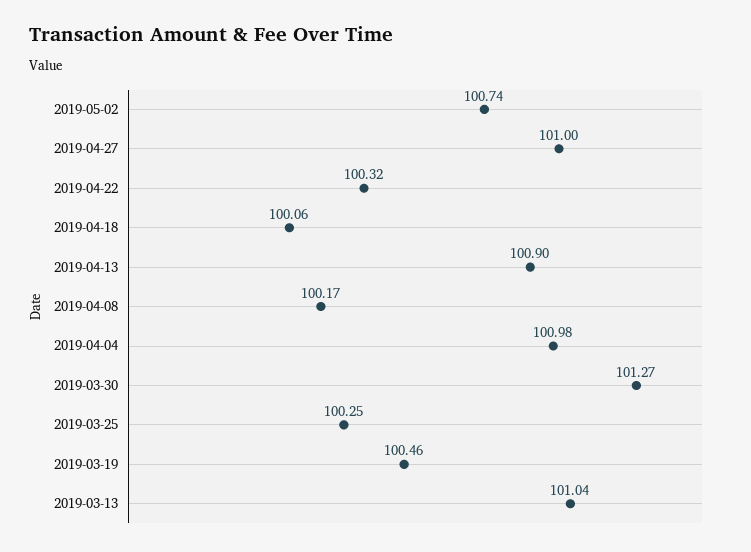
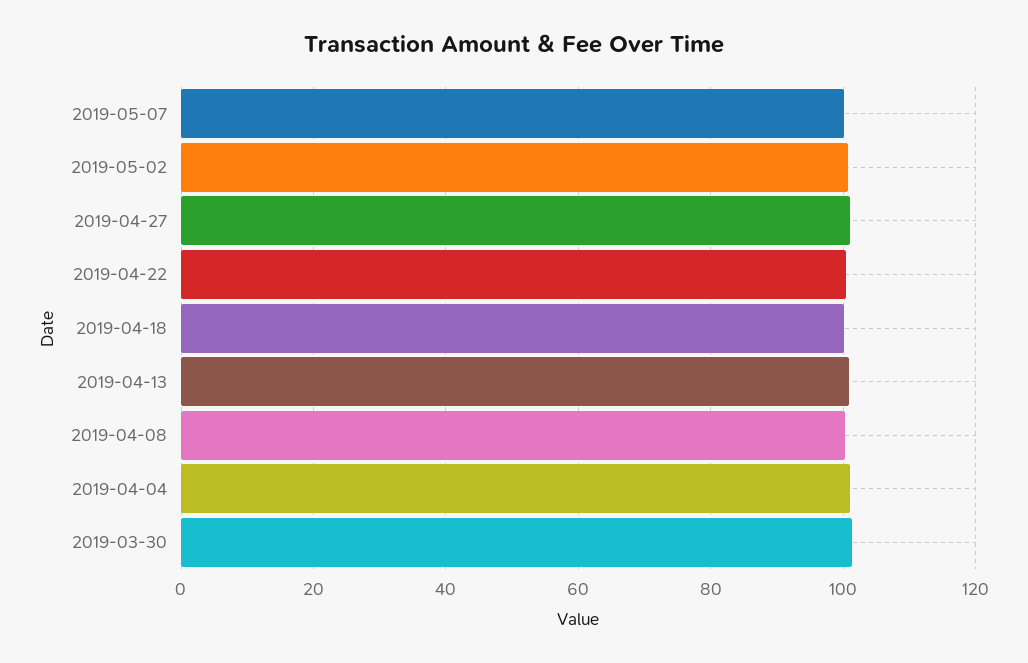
2019-03-25: 100.25 -> none
2019-03-19: 100.46 -> none
2019-03-13: 101.04 -> none
2019-05-07: none -> 100

